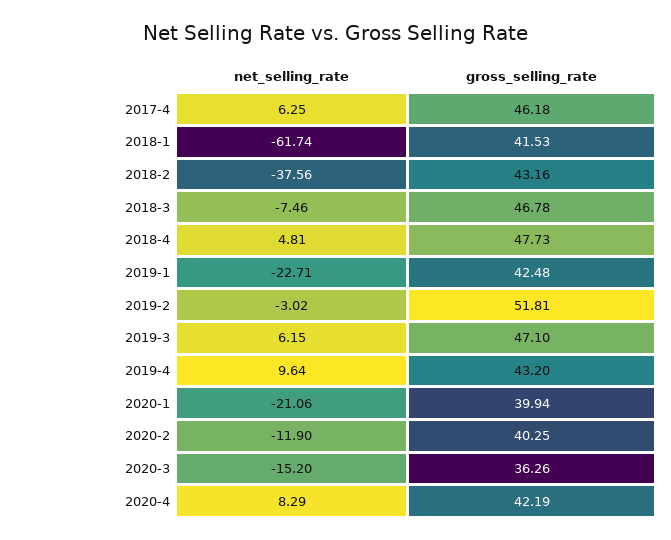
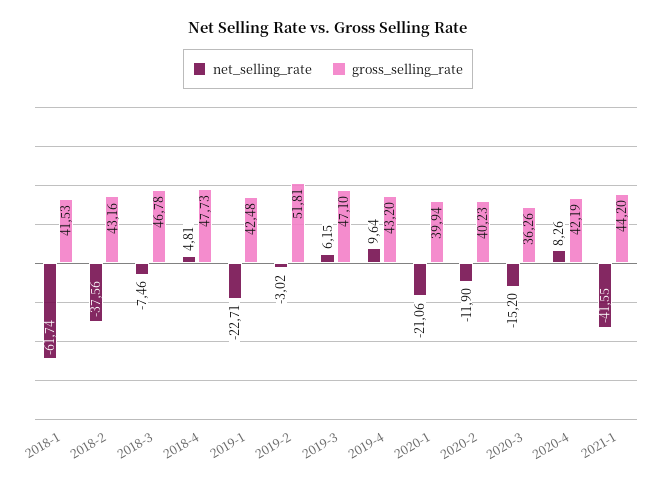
net_selling_rate, 2017-4: 6.25 -> none
gross_selling_rate, 2017-4: 46.18 -> none
gross_selling_rate, 2020-2: 40.25 -> 40.23
net_selling_rate, 2020-4: 8.29 -> 8.26
net_selling_rate, 2021-1: none -> -41.55
gross_selling_rate, 2021-1: none -> 44.2

